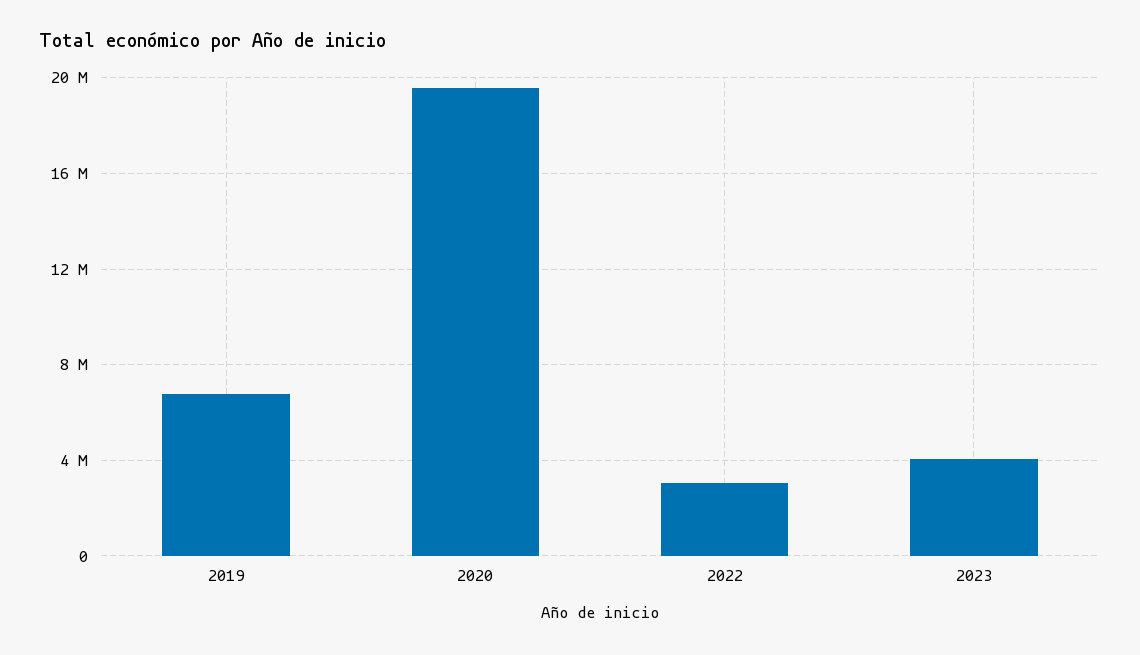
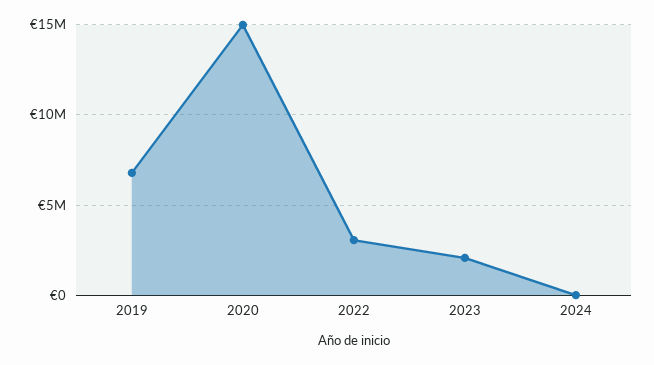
2020: 19500000 -> 15000000
2023: 4000000 -> 2000000
2024: none -> 0

